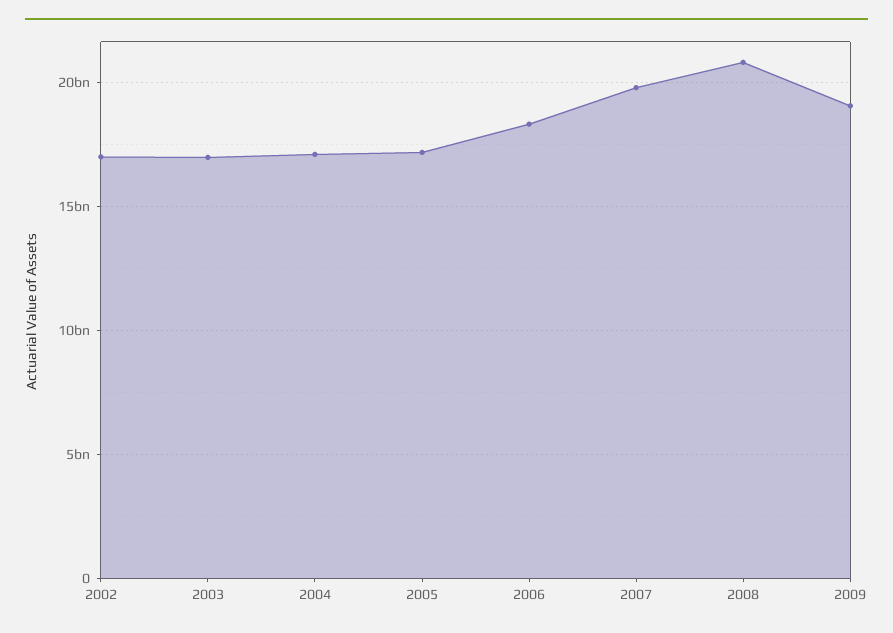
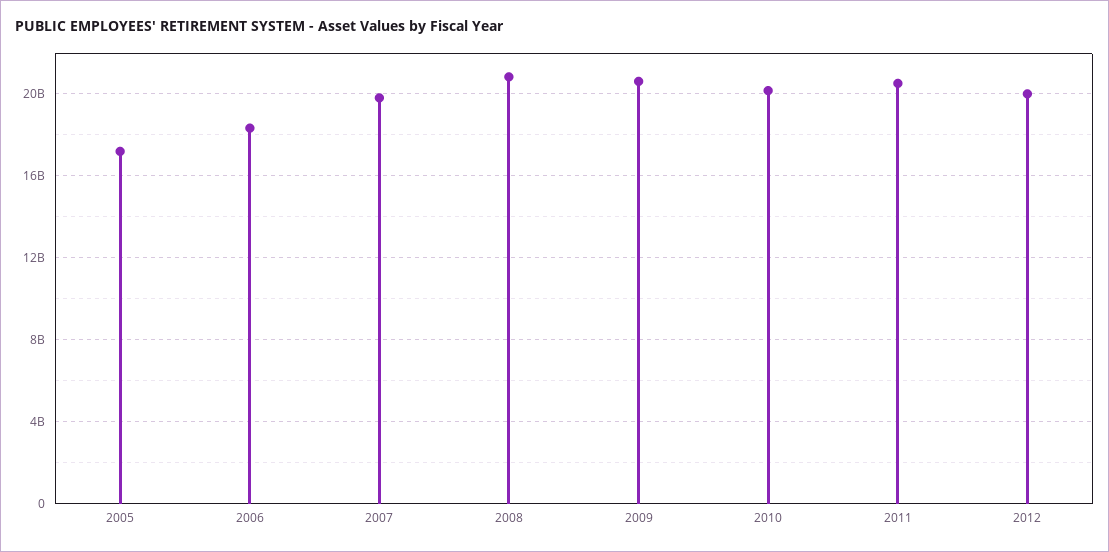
2002: 17000000000 -> none
2003: 17000000000 -> none
2004: 17000000000 -> none
2009: 19000000000 -> 20500000000
2010: none -> 20000000000
2011: none -> 20500000000
2012: none -> 20000000000

